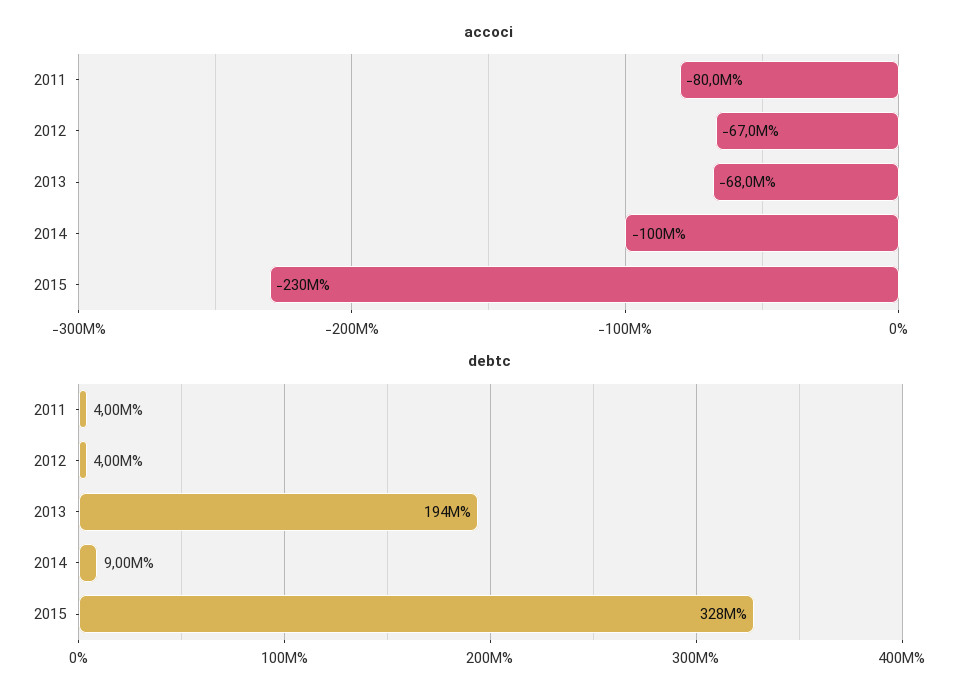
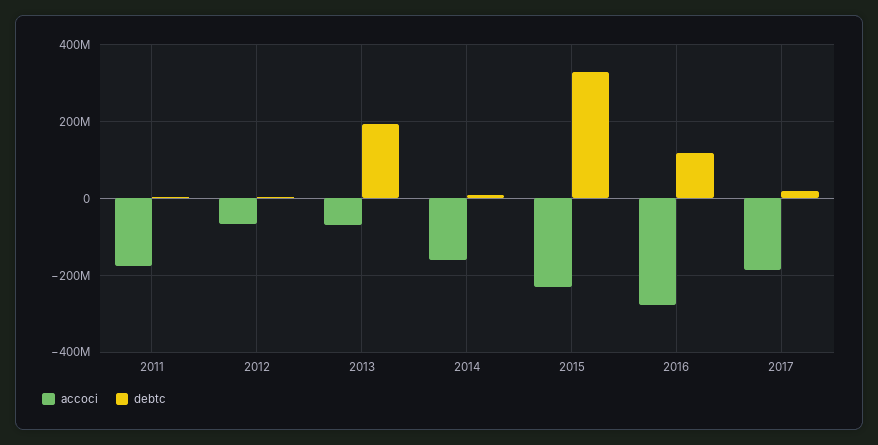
accoci, 2011: -80000000 -> -180000000
accoci, 2014: -100000000 -> -160000000
accoci, 2016: none -> -280000000
debtc, 2016: none -> 120000000
accoci, 2017: none -> -180000000
debtc, 2017: none -> 20000000

